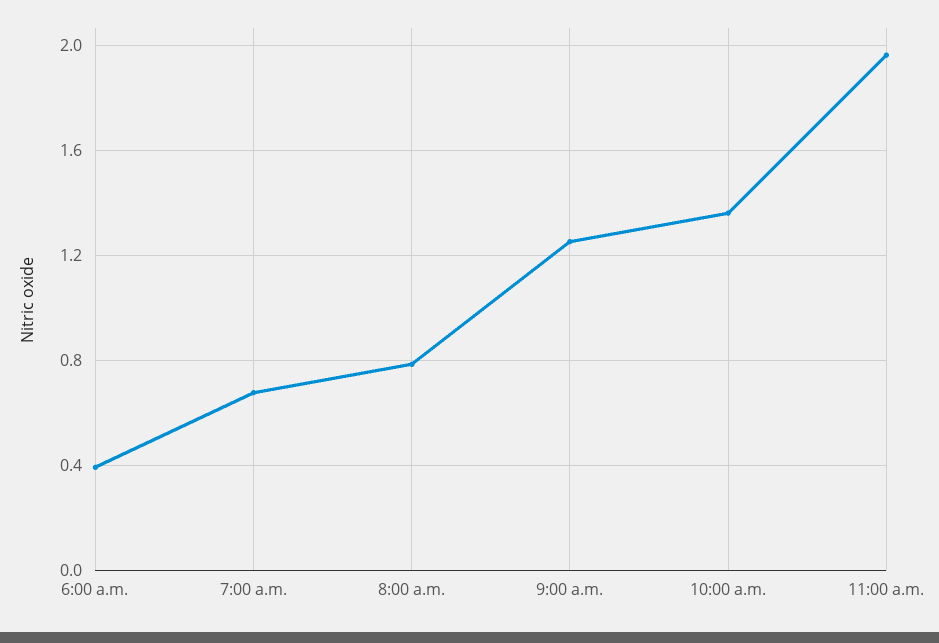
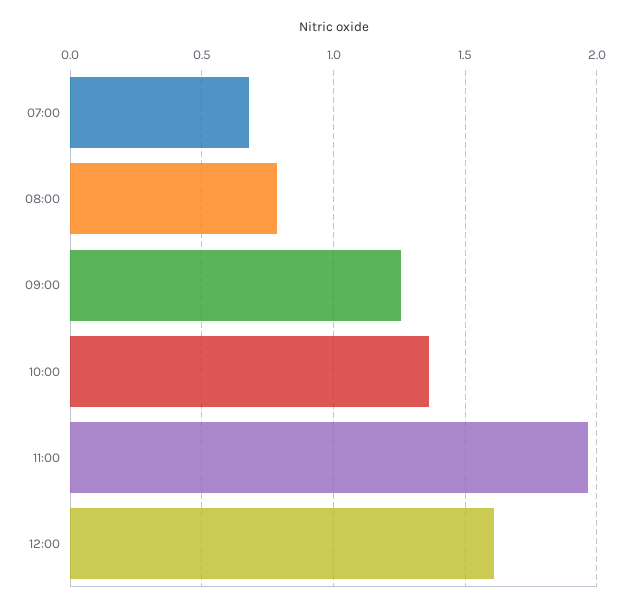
6:00 a.m.: 0.4 -> none
12:00: none -> 1.6

